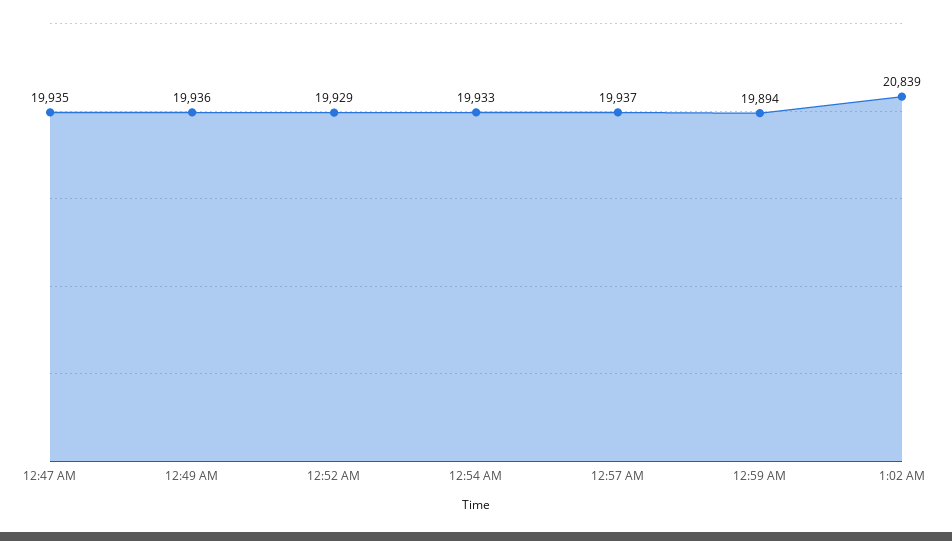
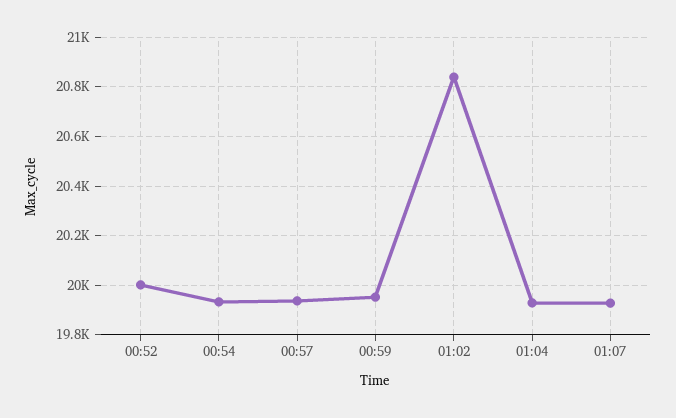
12:47 AM: 19935 -> none
12:49 AM: 19936 -> none
12:52 AM: 19929 -> 20000
12:59 AM: 19894 -> 19950
01:04: none -> 19925
01:07: none -> 19925

